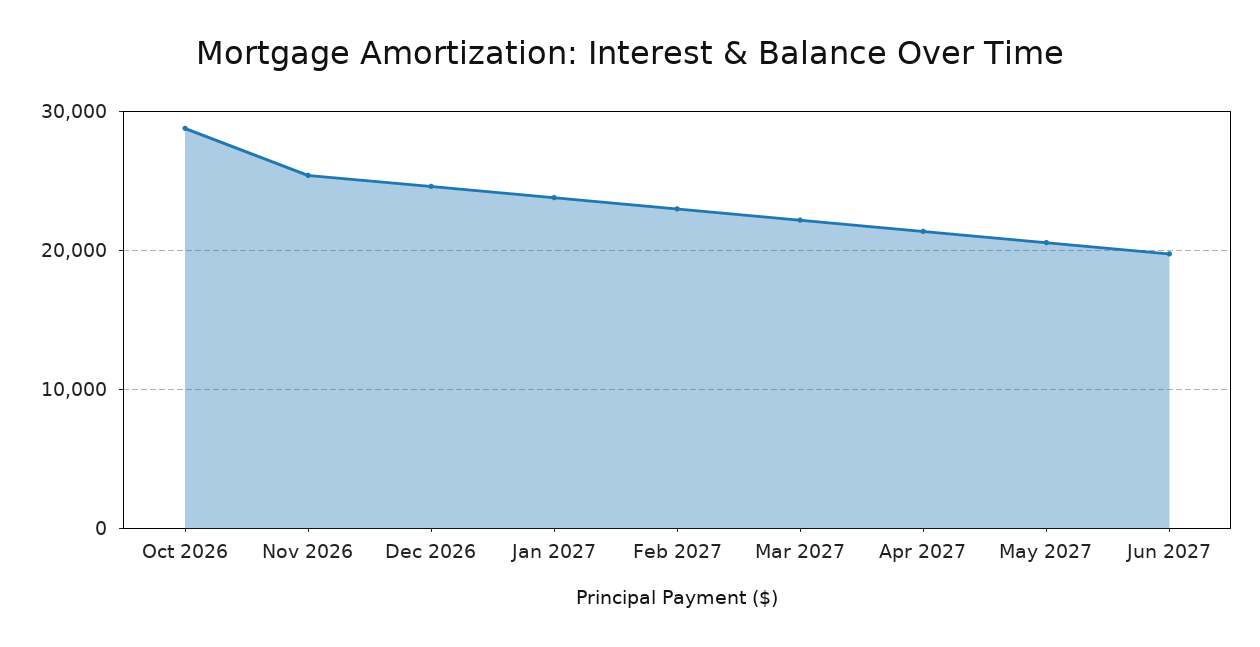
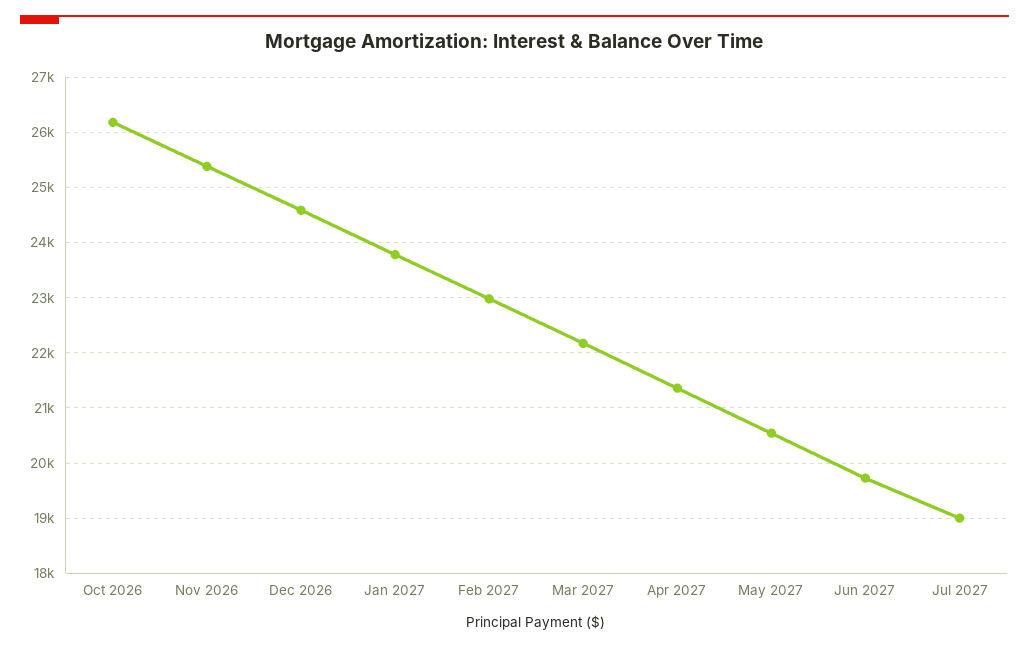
Oct 2026: 29000 -> 26200
Jul 2027: none -> 19000

